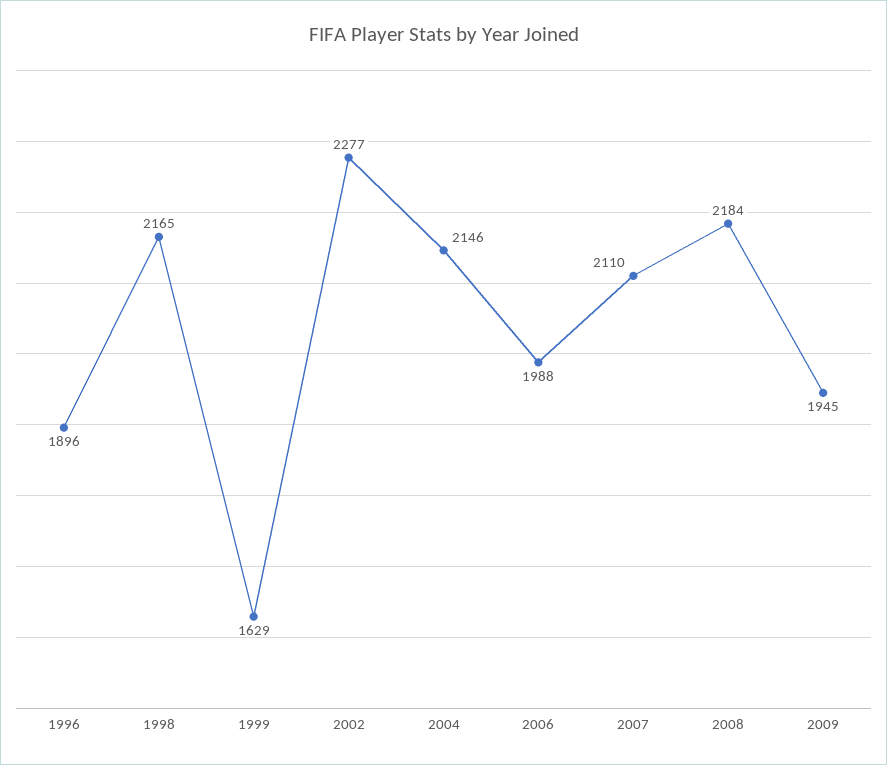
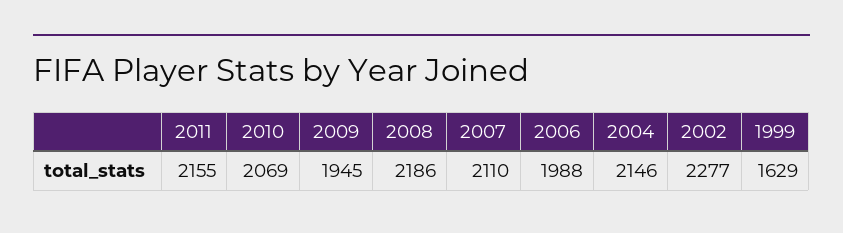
1996: 1896 -> none
1998: 2165 -> none
2008: 2184 -> 2186
2011: none -> 2155
2010: none -> 2069

